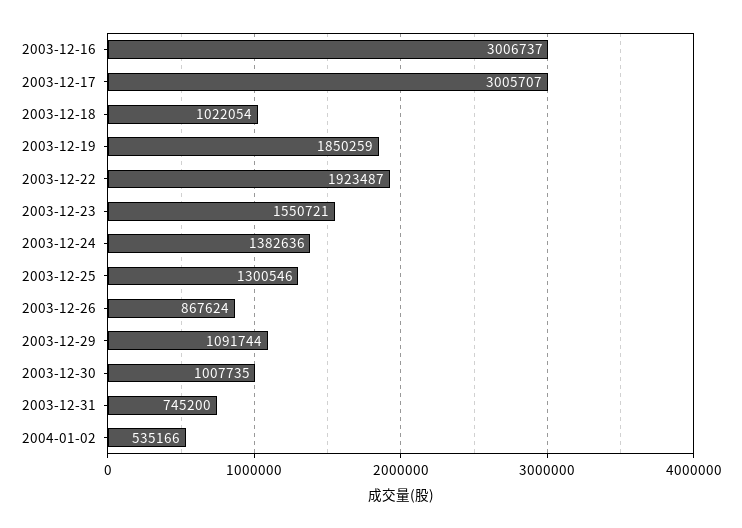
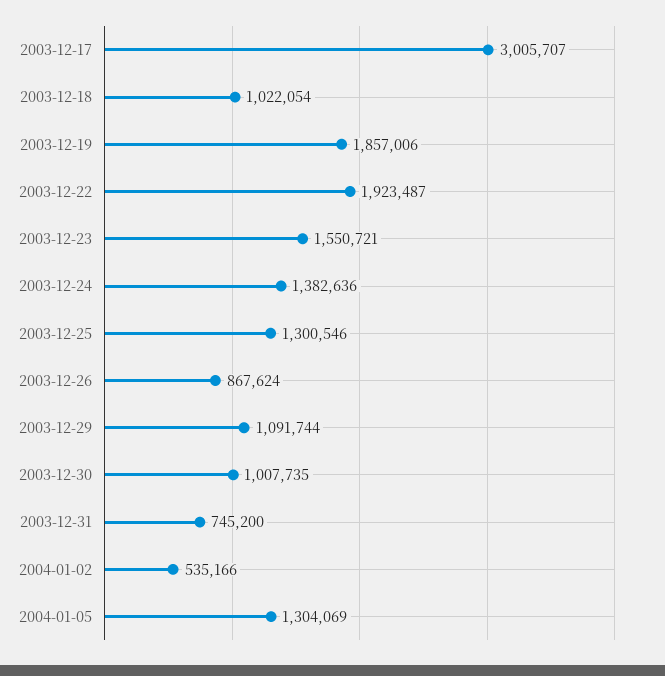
2003-12-16: 3006737 -> none
2003-12-19: 1850259 -> 1857006
2004-01-05: none -> 1304069

